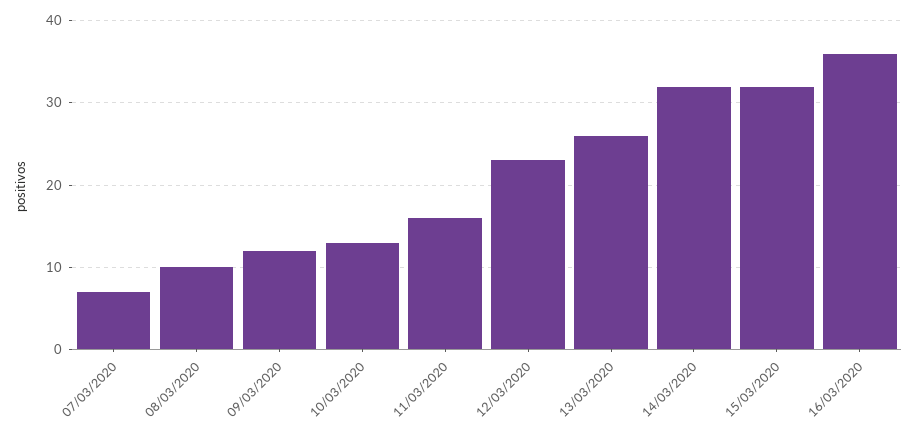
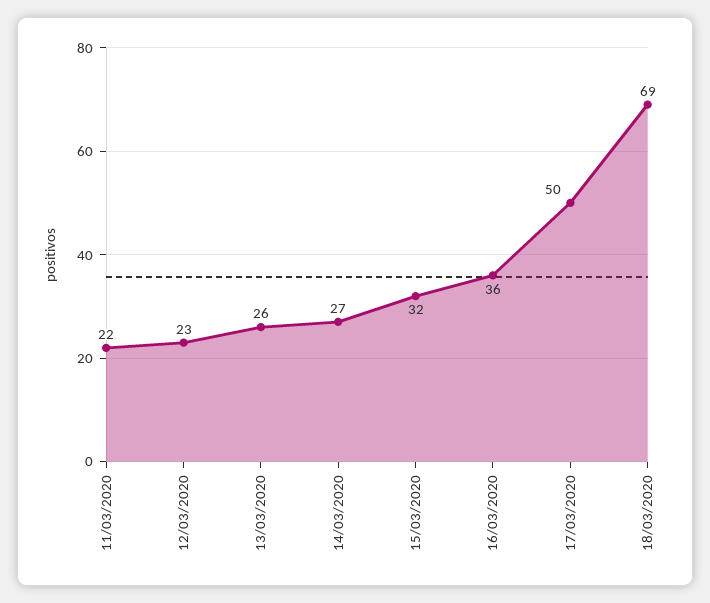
07/03/2020: 7 -> none
08/03/2020: 10 -> none
09/03/2020: 12 -> none
10/03/2020: 13 -> none
11/03/2020: 16 -> 22
14/03/2020: 32 -> 27
17/03/2020: none -> 50
18/03/2020: none -> 69

